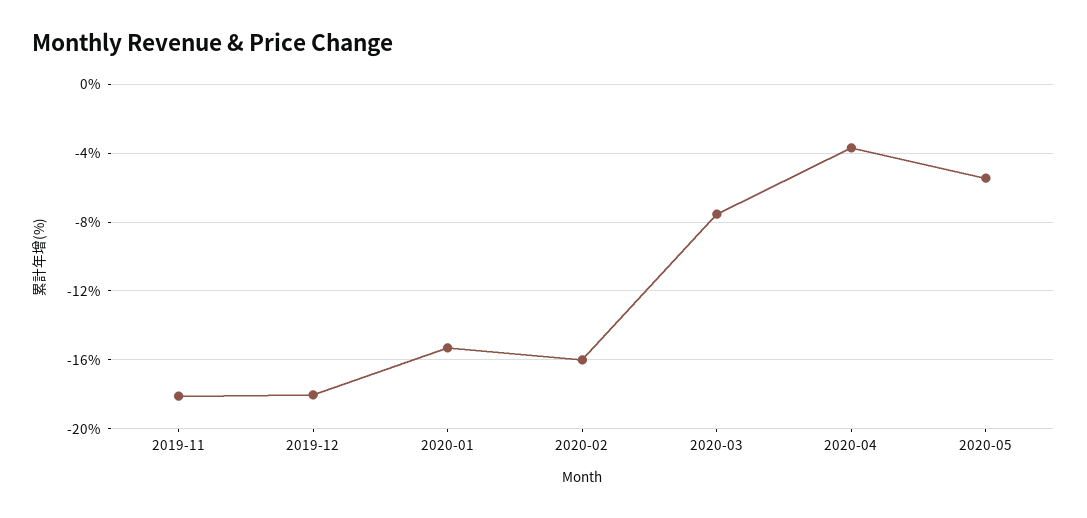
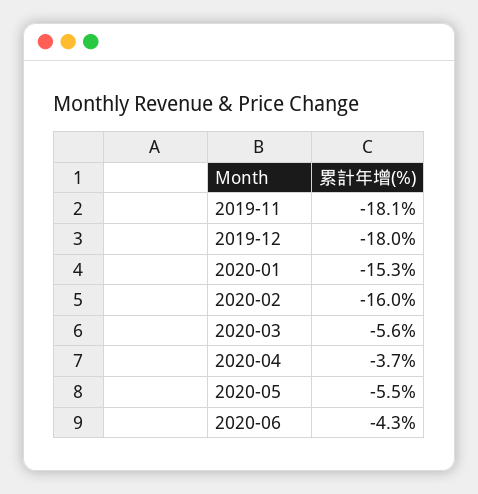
2020-03: -7.5 -> -5.6
2020-06: none -> -4.3

